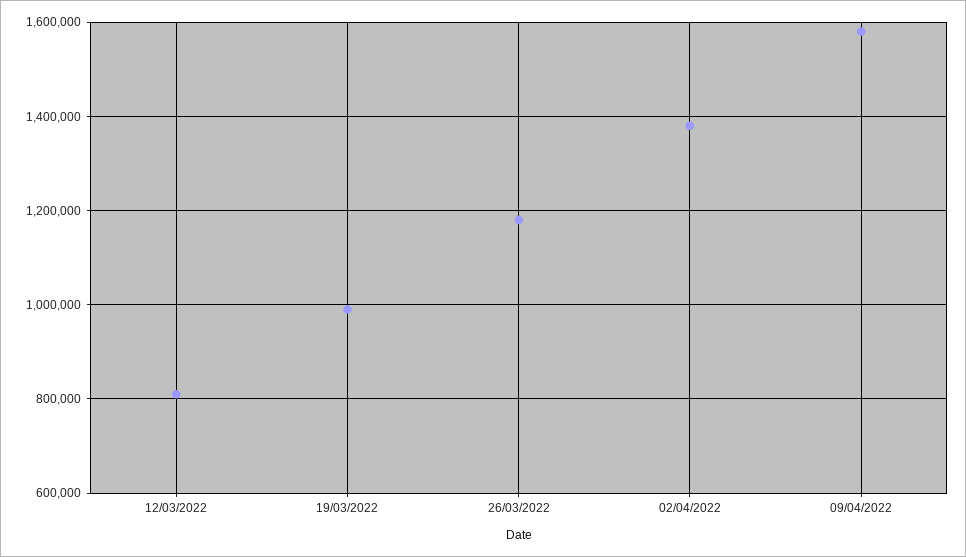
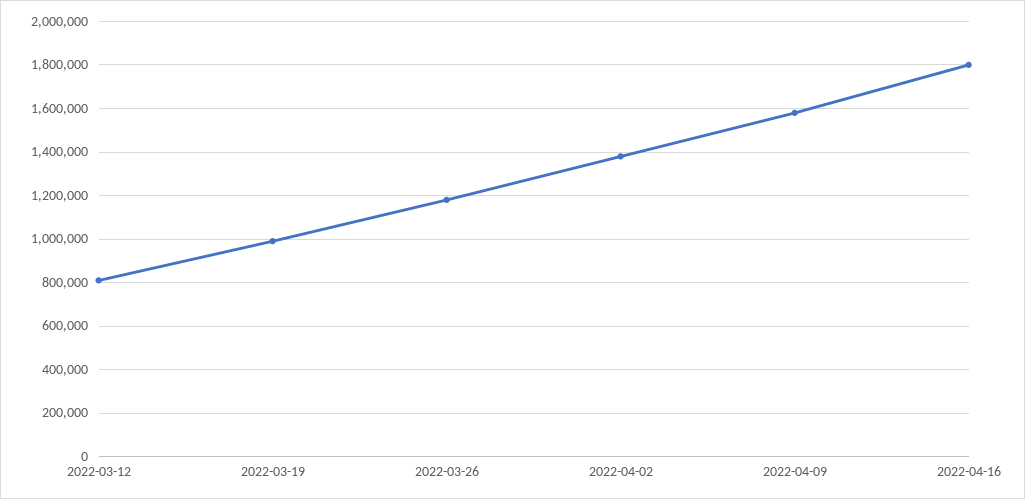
2022-04-16: none -> 1800000

